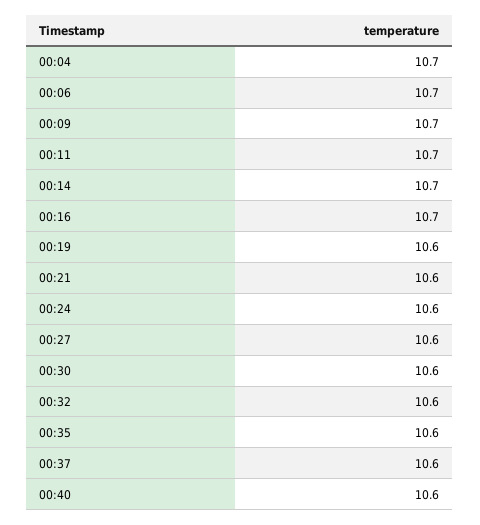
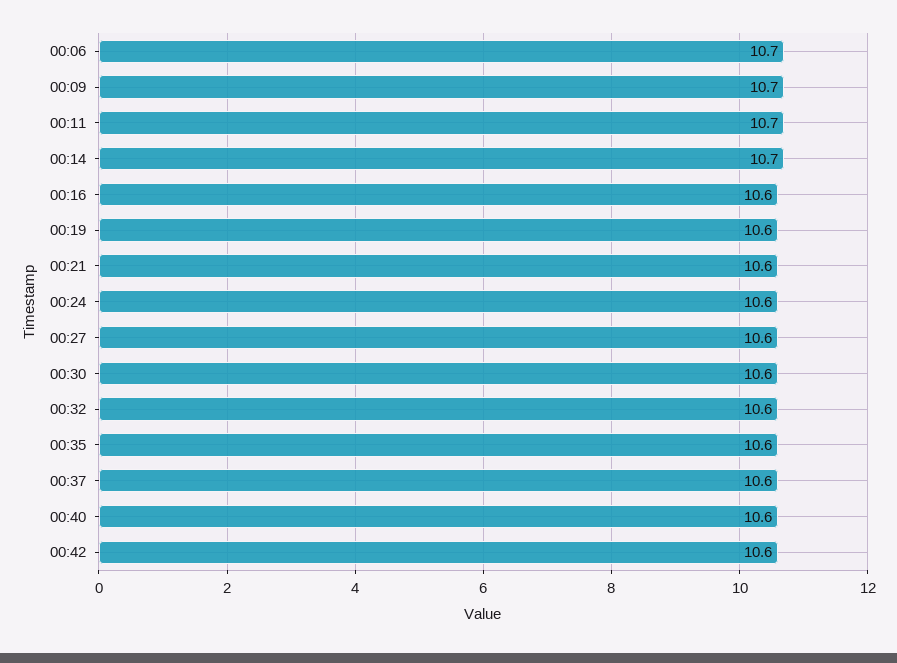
00:04: 10.7 -> none
00:16: 10.7 -> 10.6
00:42: none -> 10.6

